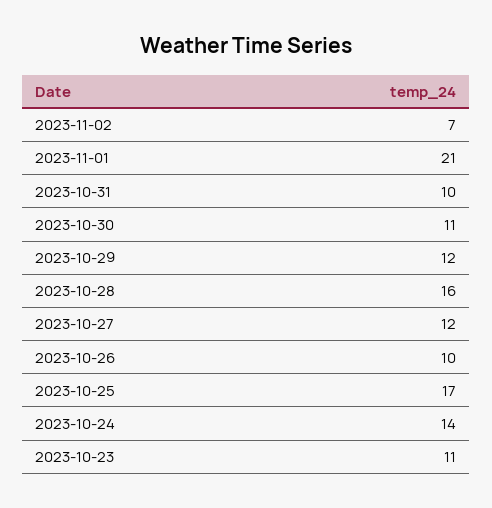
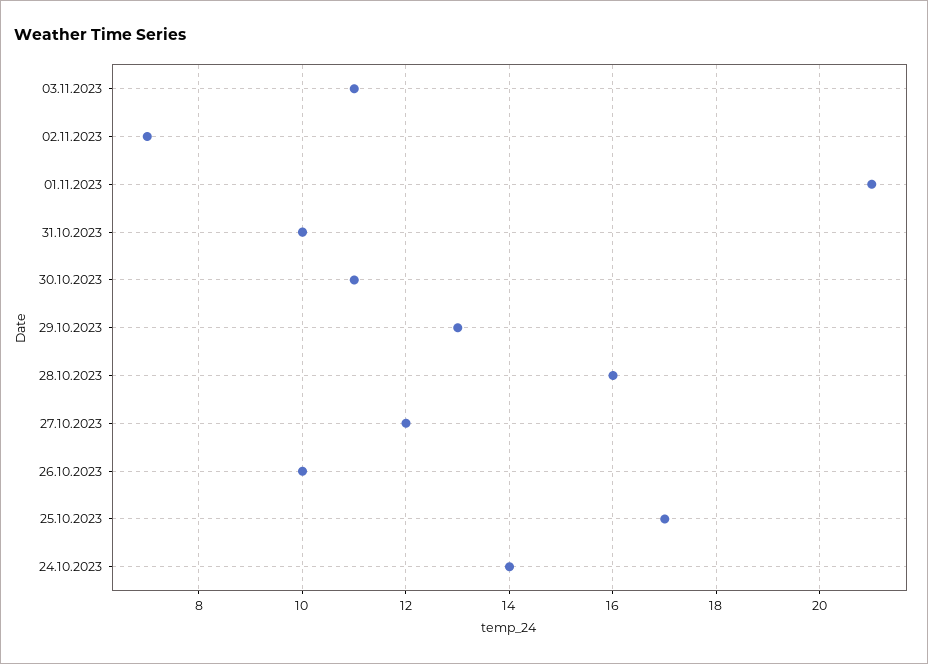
2023-10-29: 12 -> 13
2023-10-23: 11 -> none
03.11.2023: none -> 11

